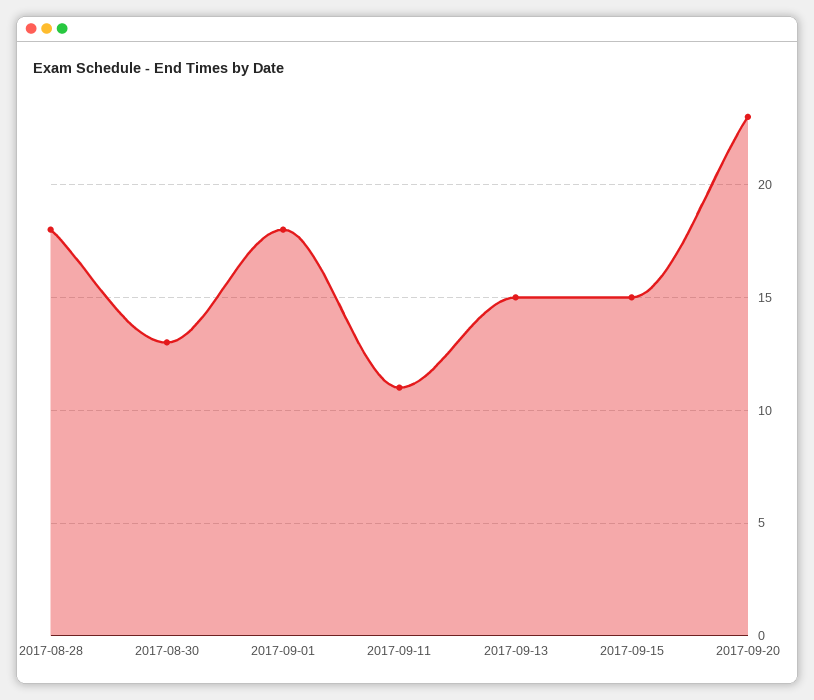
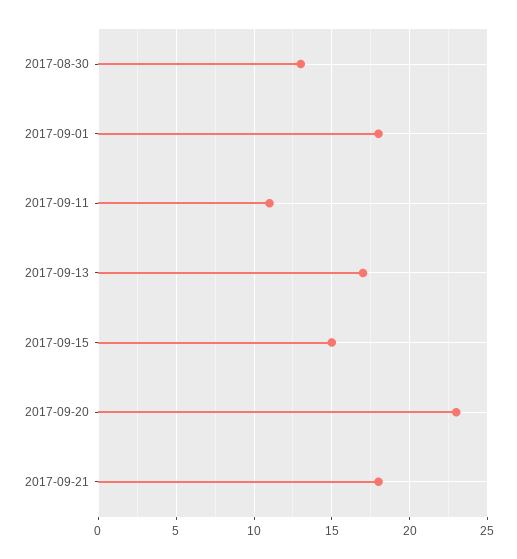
2017-08-28: 18 -> none
2017-09-13: 15 -> 17
2017-09-21: none -> 18

